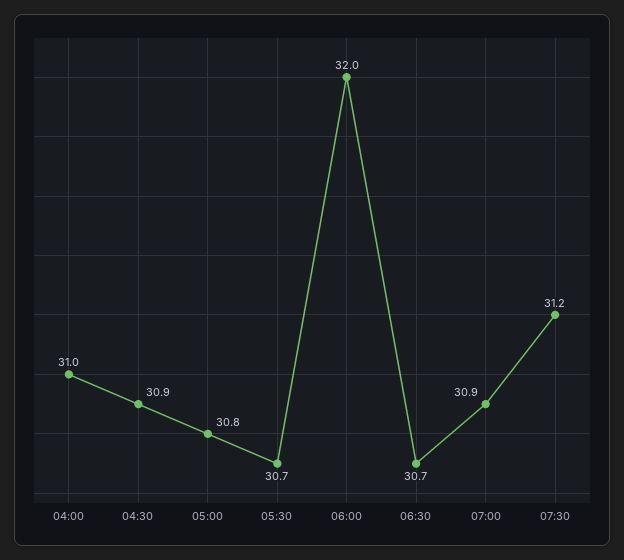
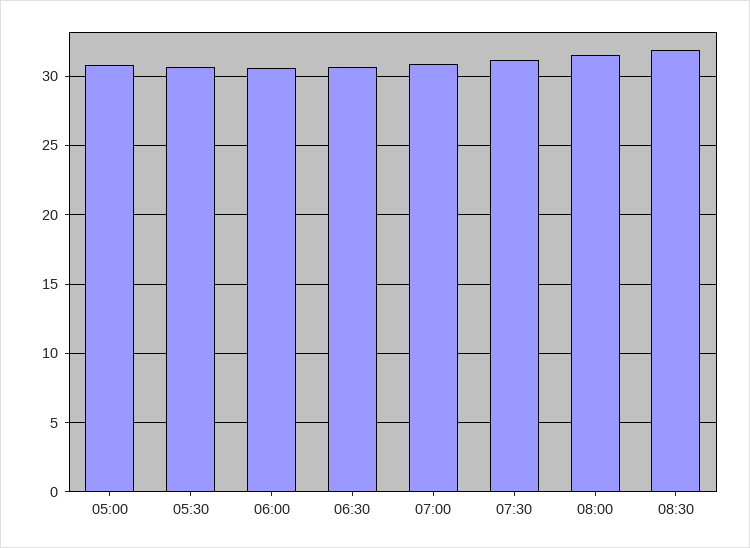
04:00: 31 -> none
04:30: 30.9 -> none
06:00: 32 -> 30.5
08:00: none -> 31.5
08:30: none -> 32

